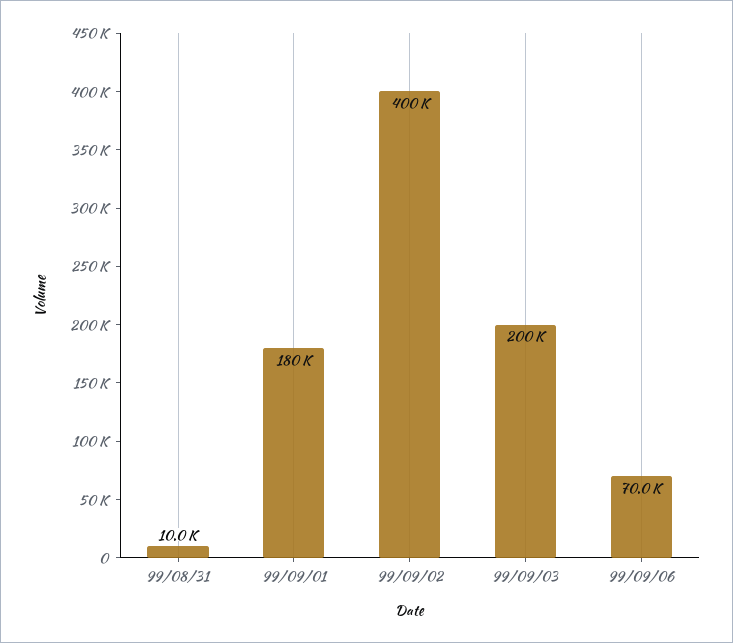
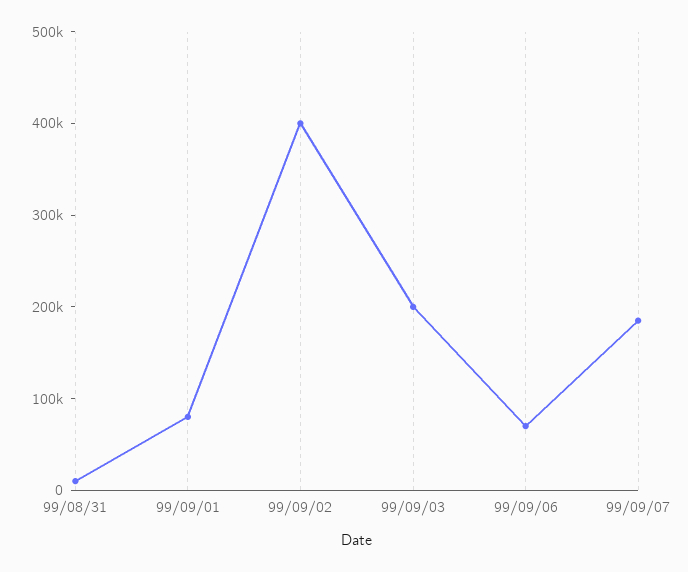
99/09/01: 180000 -> 80000
99/09/07: none -> 180000

